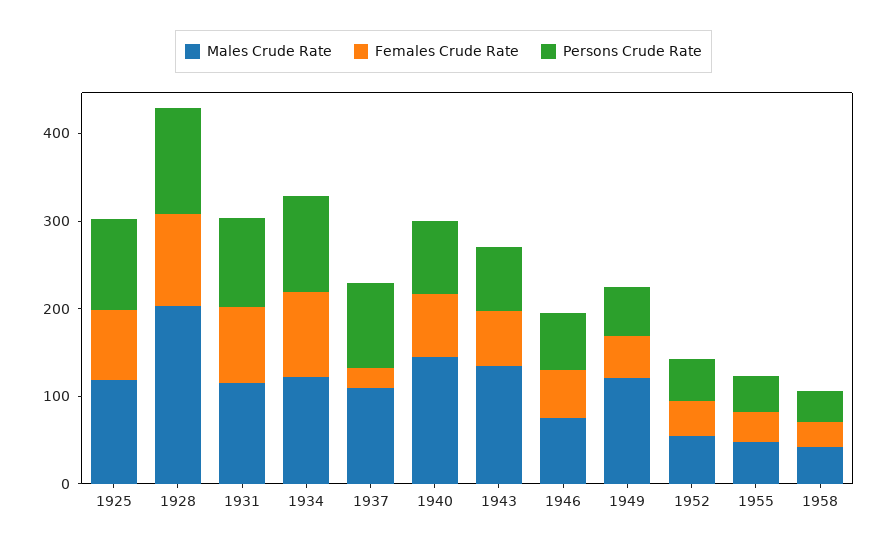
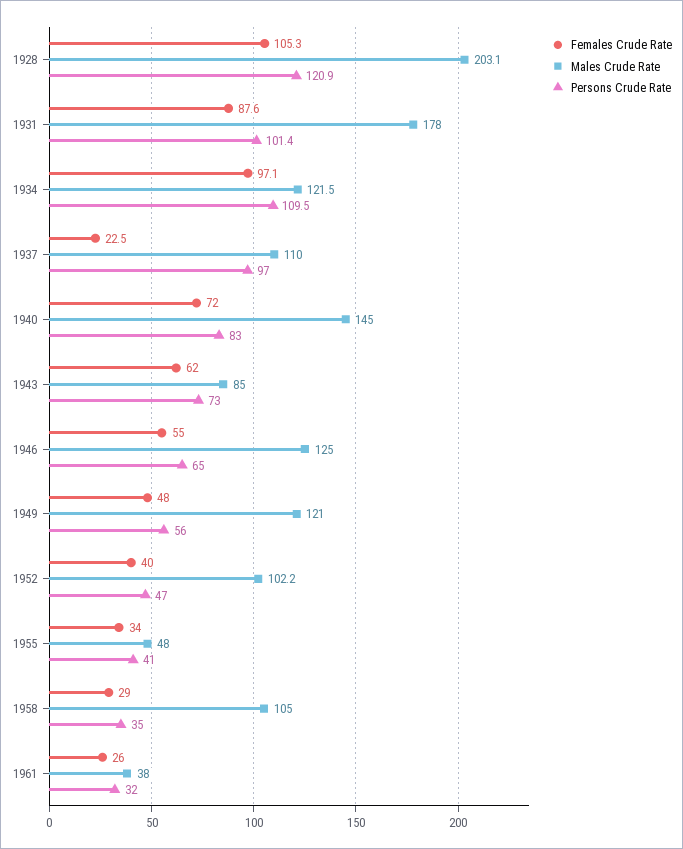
Males Crude Rate, 1925: 120 -> none
Females Crude Rate, 1925: 80 -> none
Persons Crude Rate, 1925: 100 -> none
Males Crude Rate, 1931: 120 -> 178
Males Crude Rate, 1943: 140 -> 85
Males Crude Rate, 1946: 80 -> 125
Males Crude Rate, 1952: 60 -> 102.2
Males Crude Rate, 1958: 40 -> 105
Females Crude Rate, 1961: none -> 26
Males Crude Rate, 1961: none -> 38
Persons Crude Rate, 1961: none -> 32

